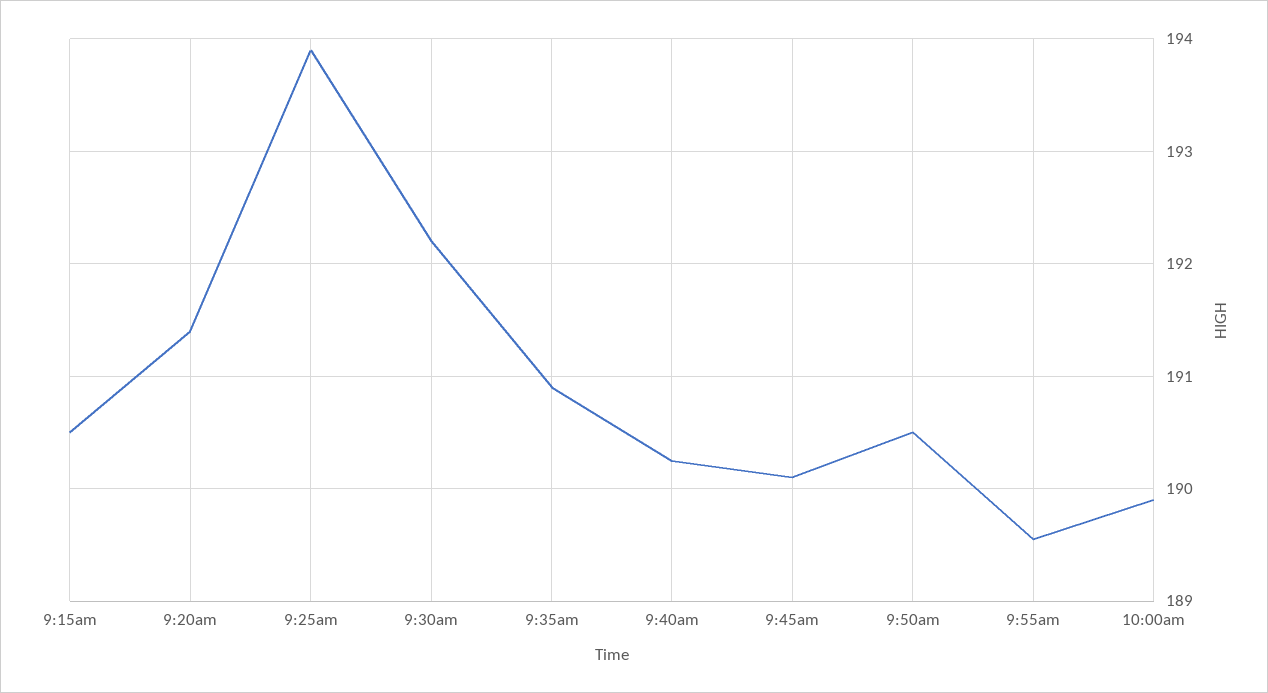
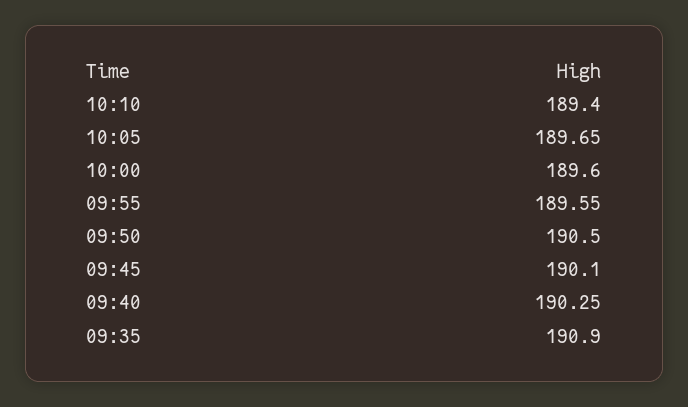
9:15am: 190.5 -> none
9:20am: 191.4 -> none
9:25am: 193.9 -> none
9:30am: 192.2 -> none
10:00am: 189.9 -> 189.6
10:10: none -> 189.4
10:05: none -> 189.65

